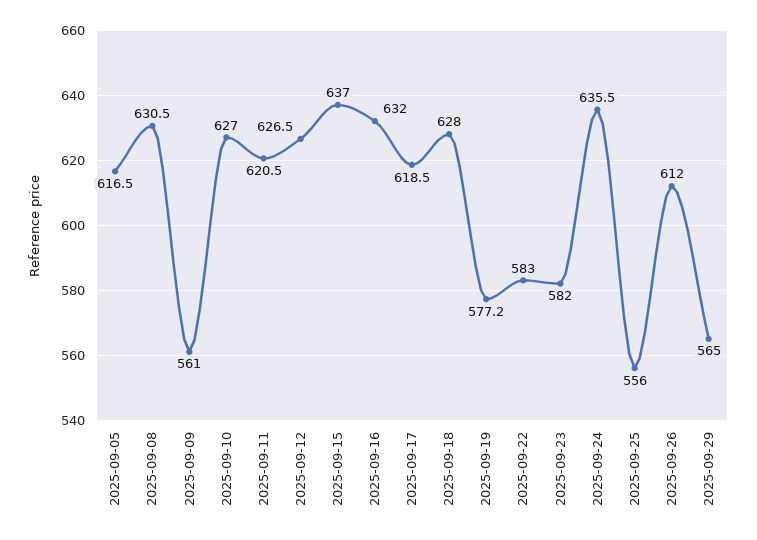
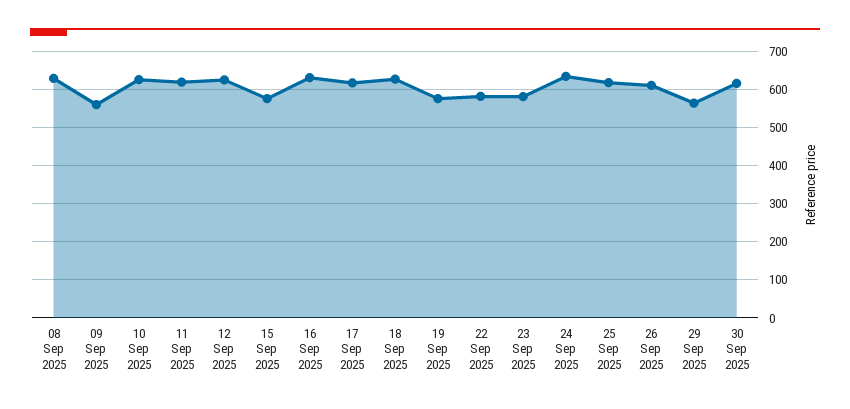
2025-09-05: 616.5 -> none
2025-09-15: 637 -> 580
2025-09-25: 556 -> 620
30 Sep 2025: none -> 620

